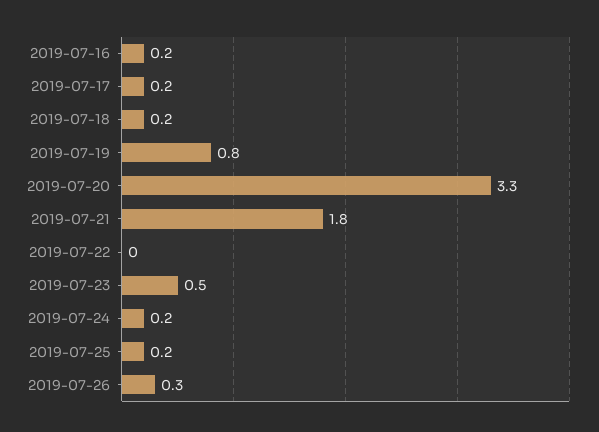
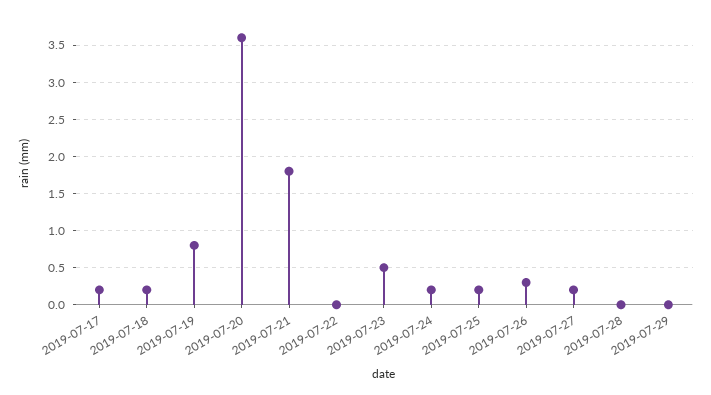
2019-07-16: 0.2 -> none
2019-07-20: 3.3 -> 3.6
2019-07-27: none -> 0.2
2019-07-28: none -> 0
2019-07-29: none -> 0

